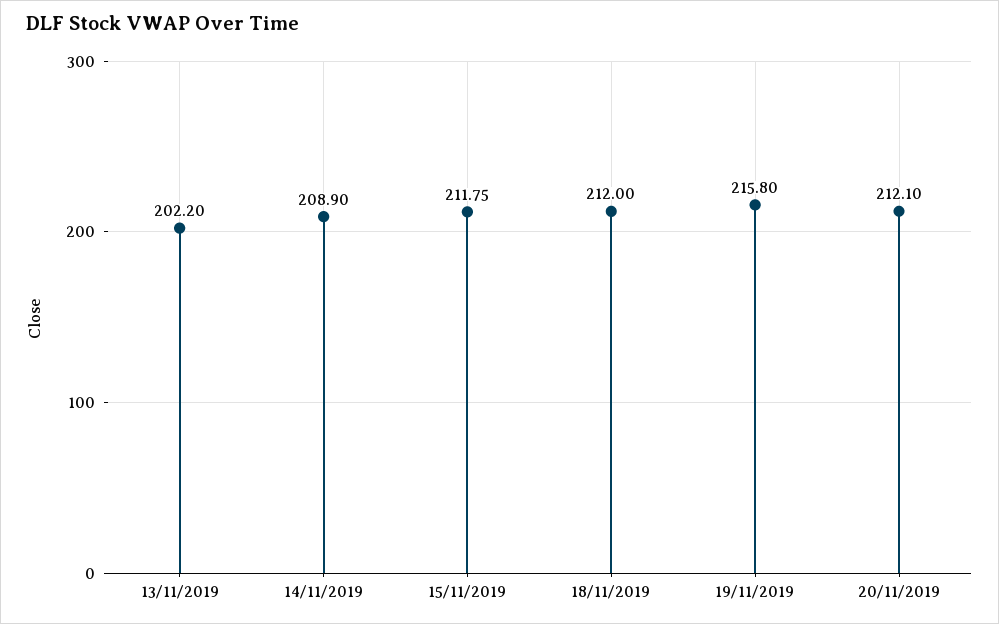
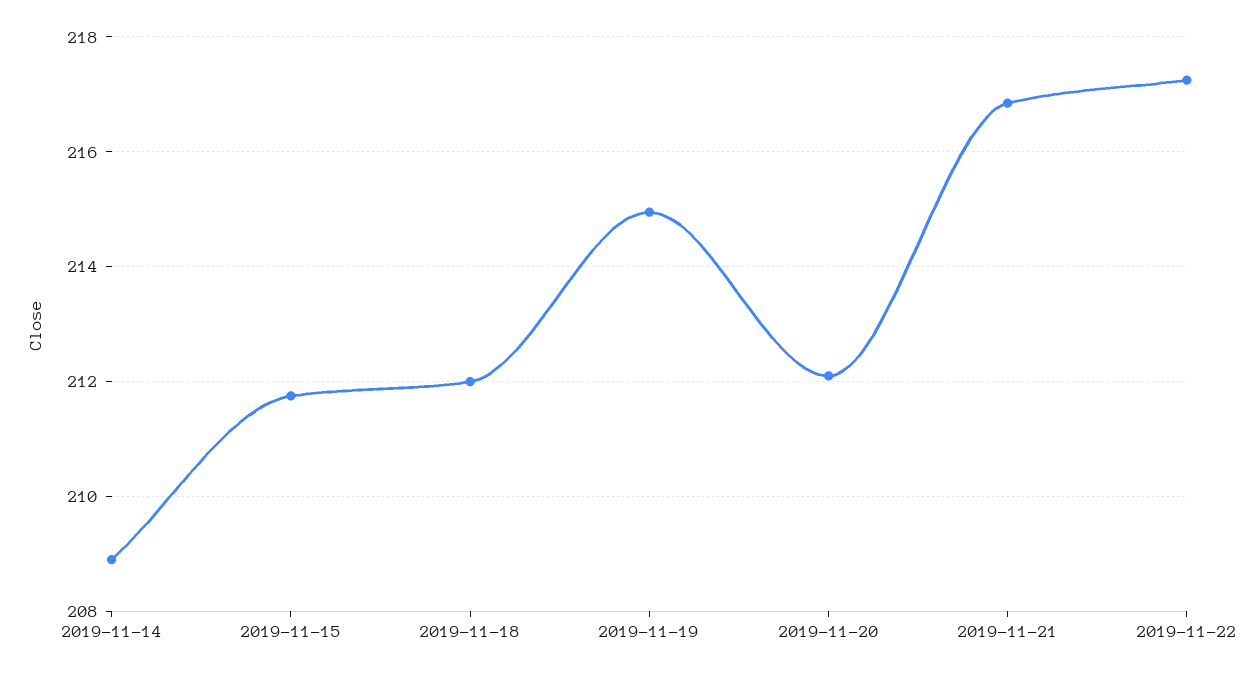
13/11/2019: 202.2 -> none
19/11/2019: 215.8 -> 215
2019-11-21: none -> 216.8
2019-11-22: none -> 217.2

